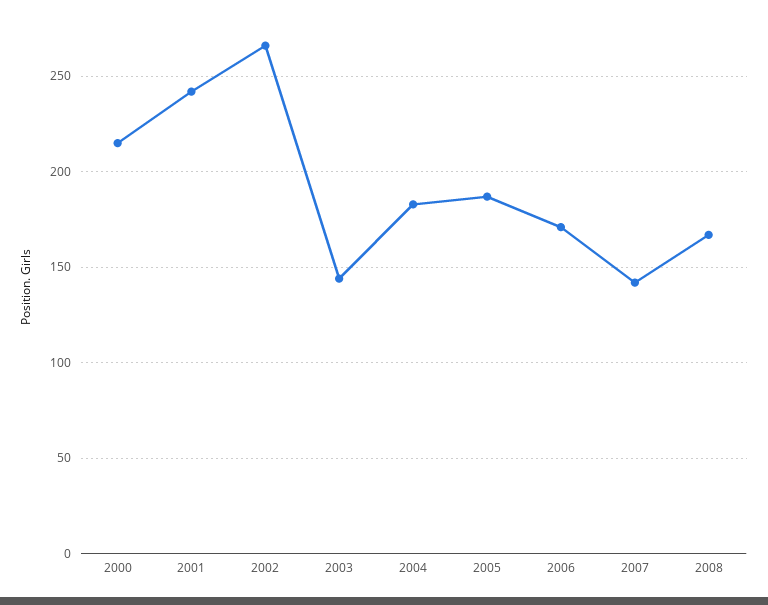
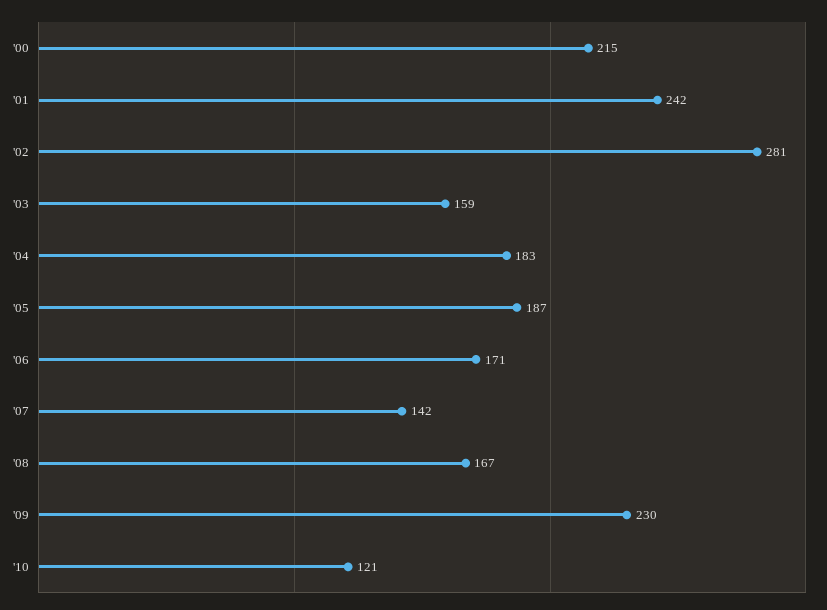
2002: 265 -> 281
2003: 145 -> 159
'09: none -> 230
'10: none -> 121

